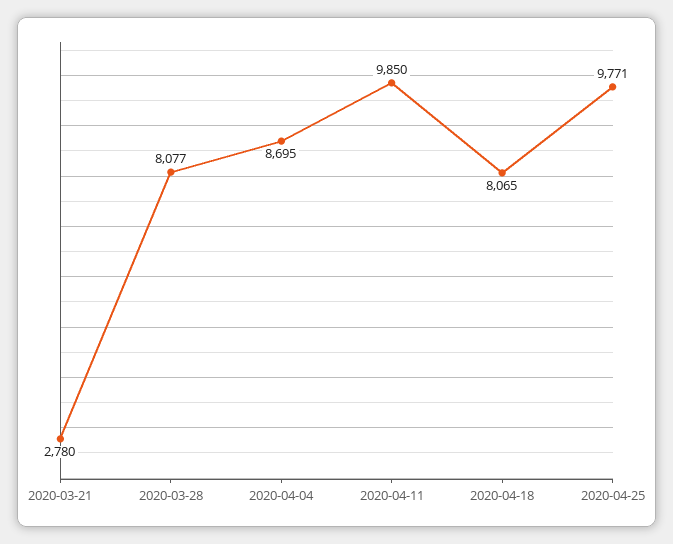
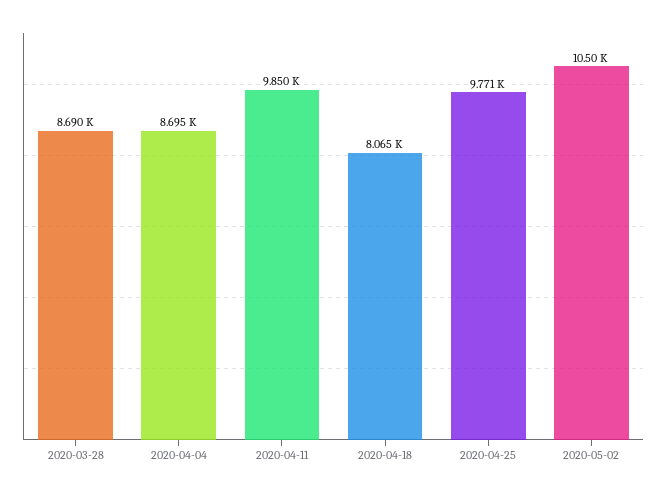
2020-03-21: 2780 -> none
2020-03-28: 8077 -> 8690
2020-05-02: none -> 10500

